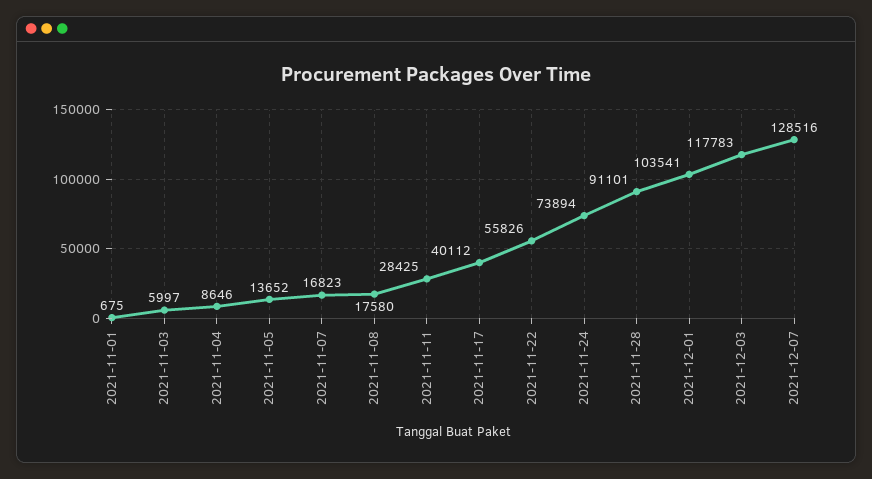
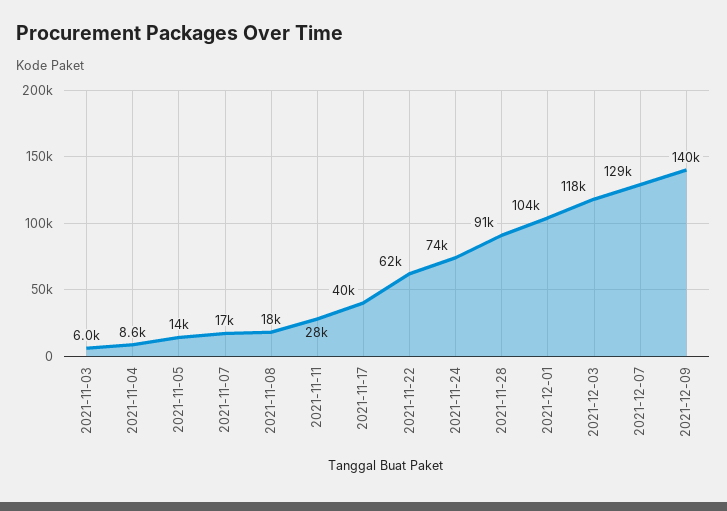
2021-11-01: 675 -> none
2021-11-22: 55826 -> 62000
2021-12-09: none -> 140000

